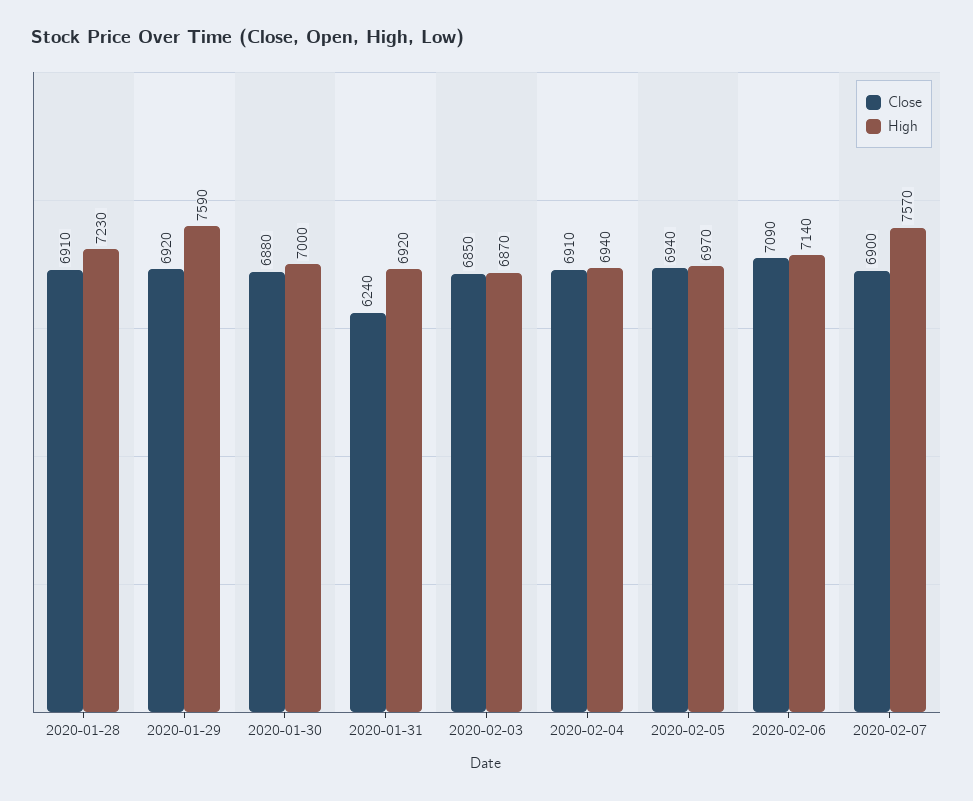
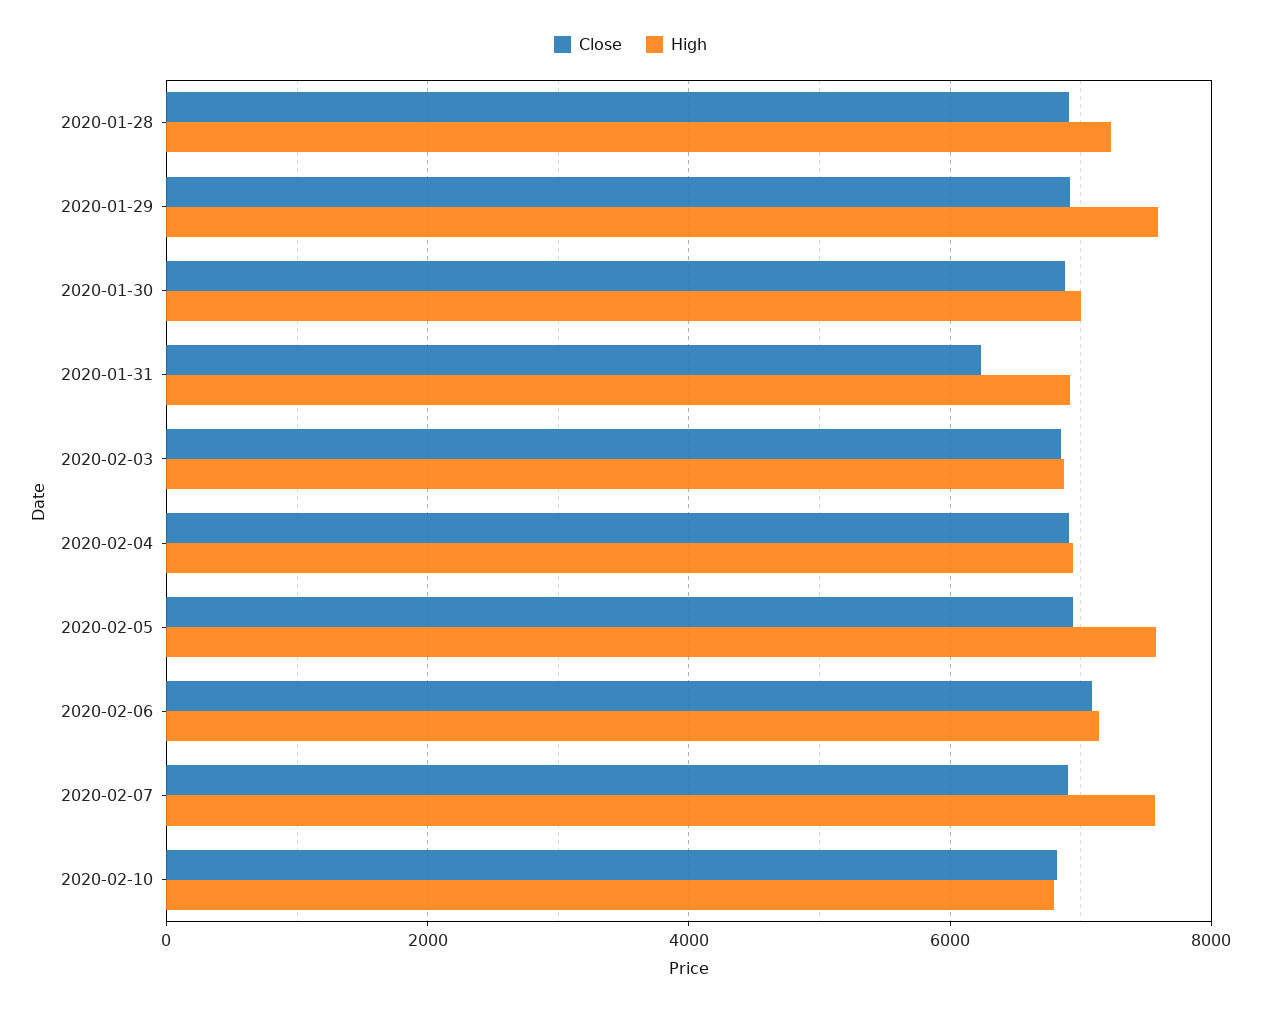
High, 2020-02-05: 6970 -> 7600
Close, 2020-02-10: none -> 6800
High, 2020-02-10: none -> 6800

